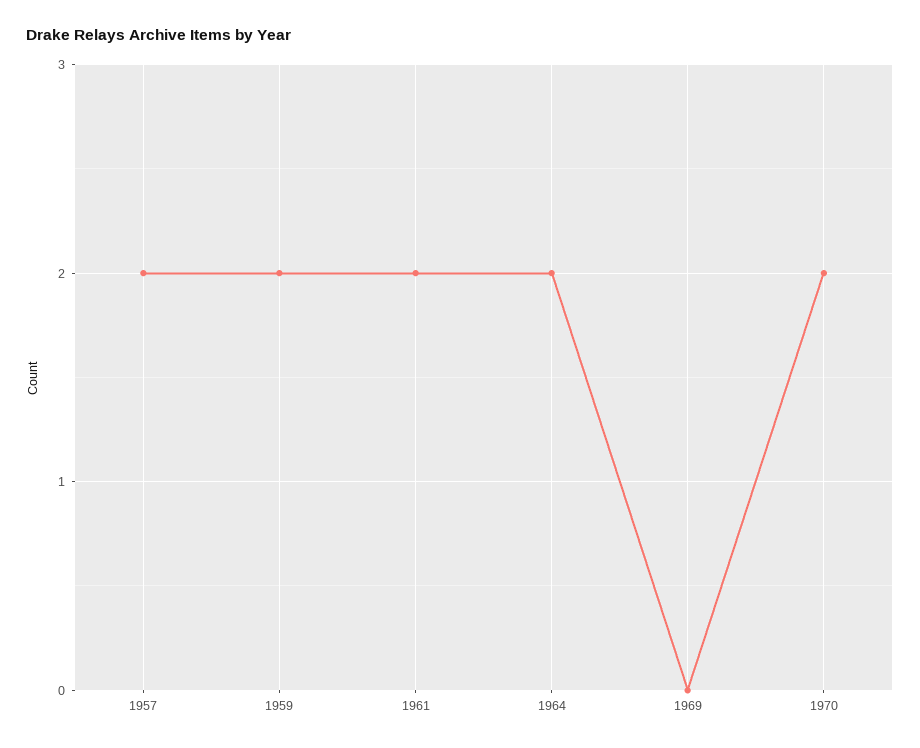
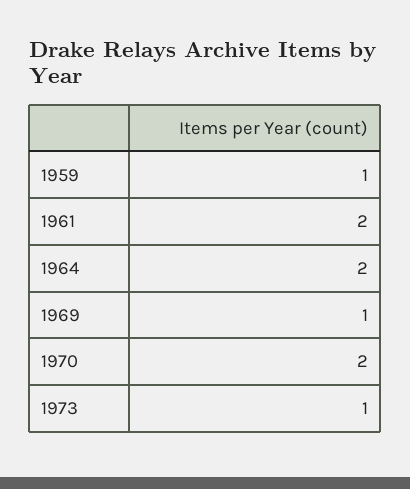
1957: 2 -> none
1959: 2 -> 1
1969: 0 -> 1
1973: none -> 1

